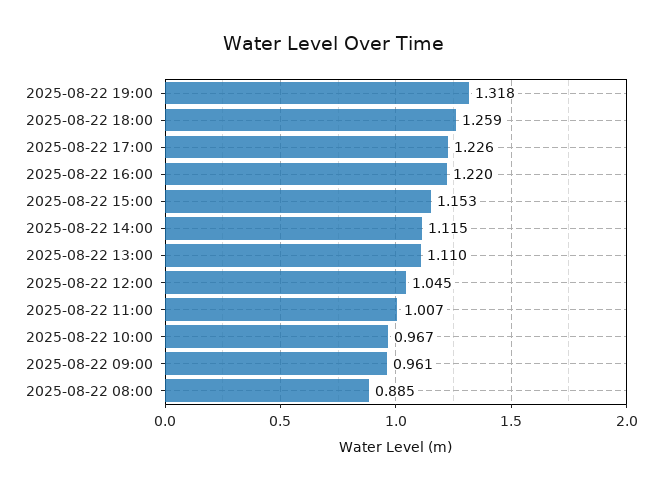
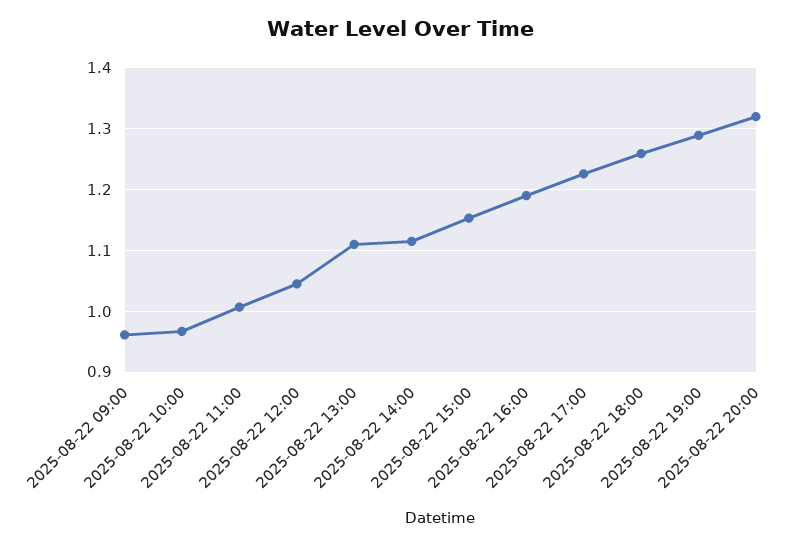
2025-08-22 19:00: 1.318 -> 1.29
2025-08-22 16:00: 1.22 -> 1.19
2025-08-22 08:00: 0.885 -> none
2025-08-22 20:00: none -> 1.32

